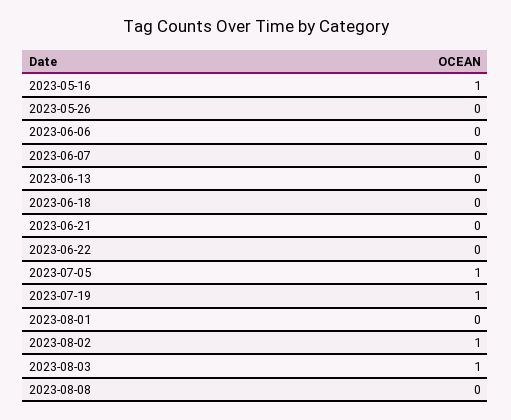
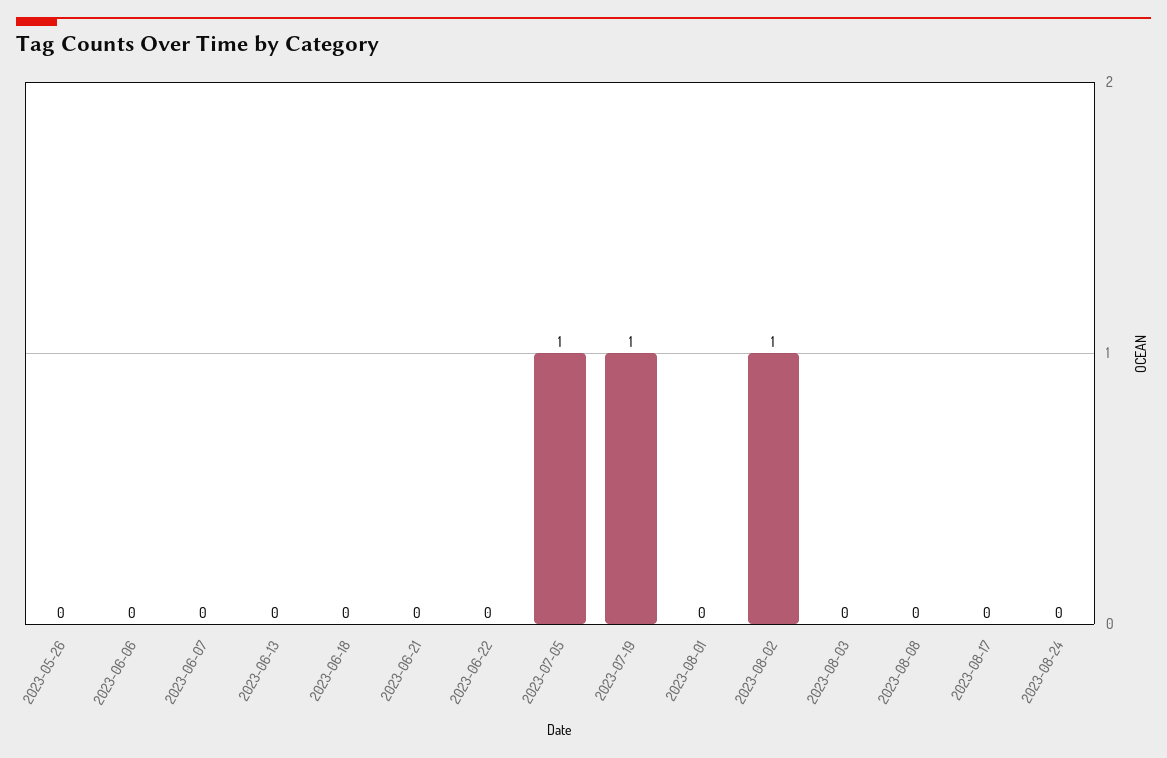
2023-05-16: 1 -> none
2023-08-03: 1 -> 0
2023-08-17: none -> 0
2023-08-24: none -> 0

